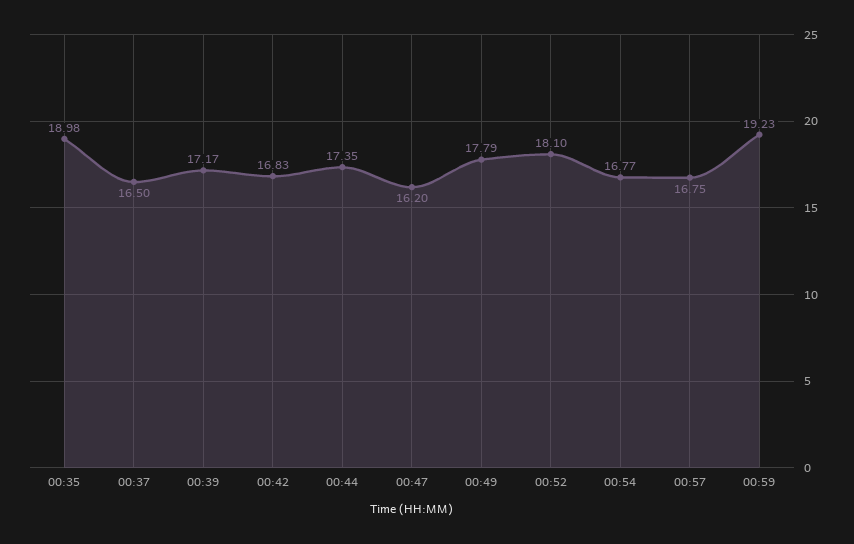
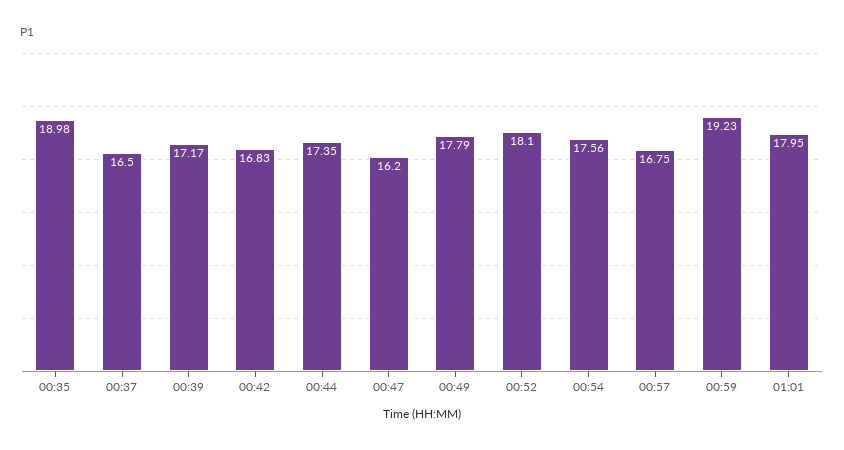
00:54: 16.77 -> 17.56
01:01: none -> 17.95

